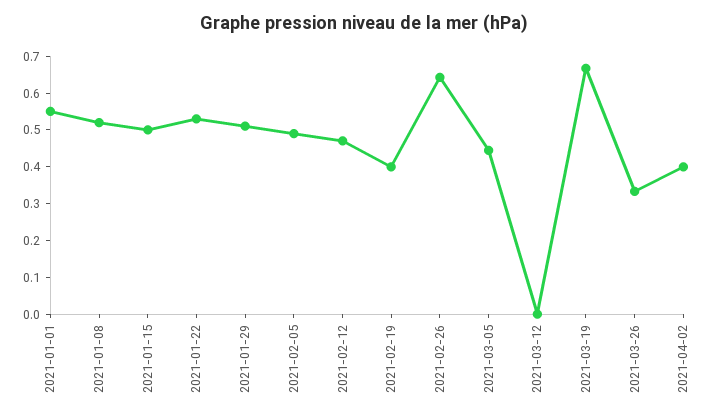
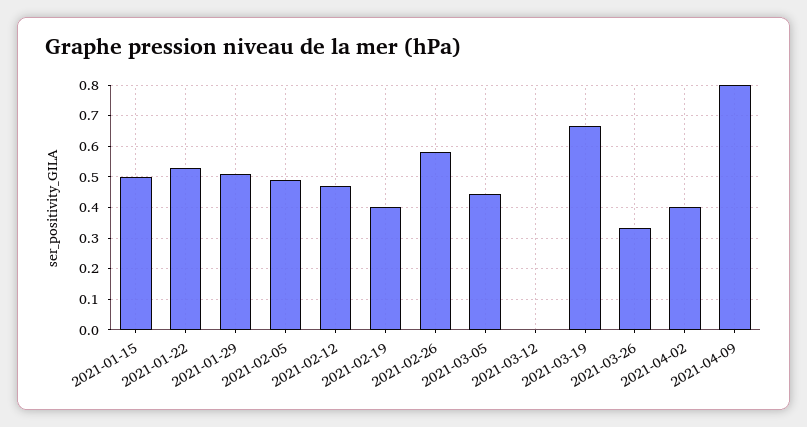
2021-01-01: 0.55 -> none
2021-01-08: 0.525 -> none
2021-02-26: 0.65 -> 0.58
2021-04-09: none -> 0.8

